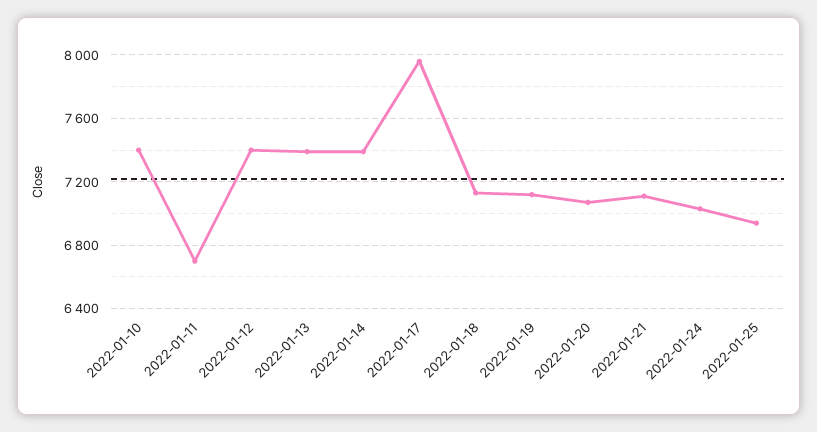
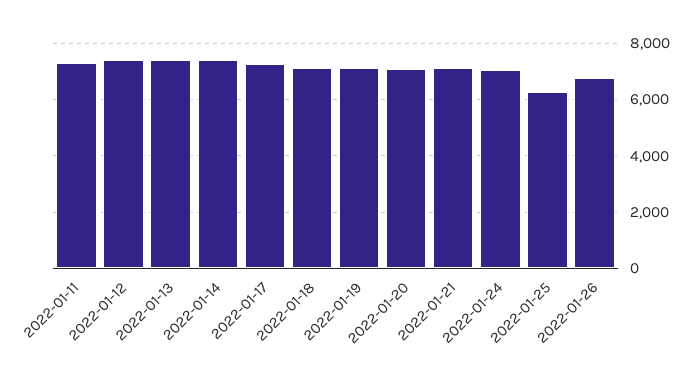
2022-01-10: 7400 -> none
2022-01-11: 6700 -> 7250
2022-01-17: 7950 -> 7250
2022-01-25: 6950 -> 6250
2022-01-26: none -> 6750

